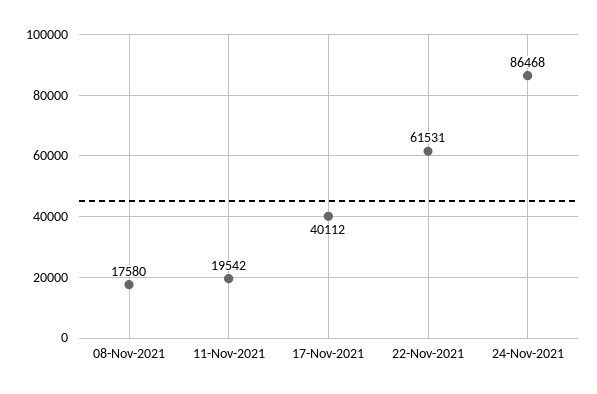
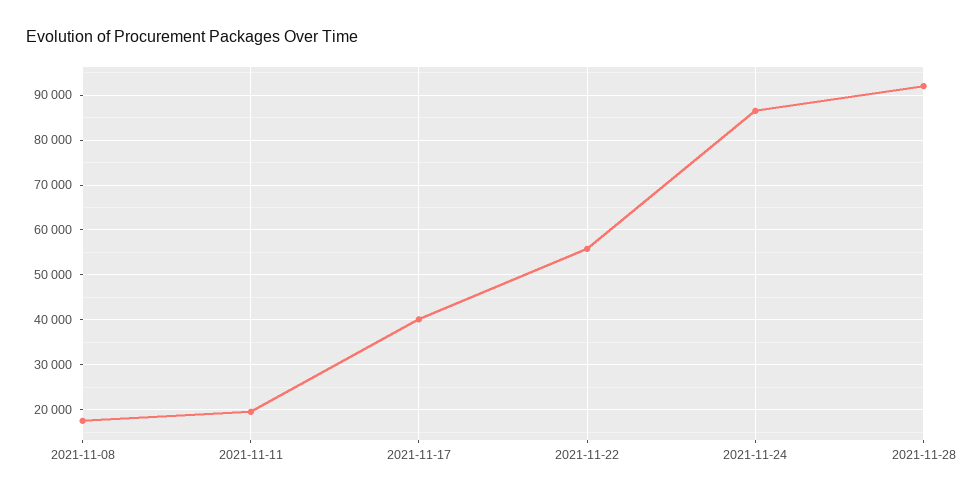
22-Nov-2021: 61531 -> 56000
2021-11-28: none -> 92000

